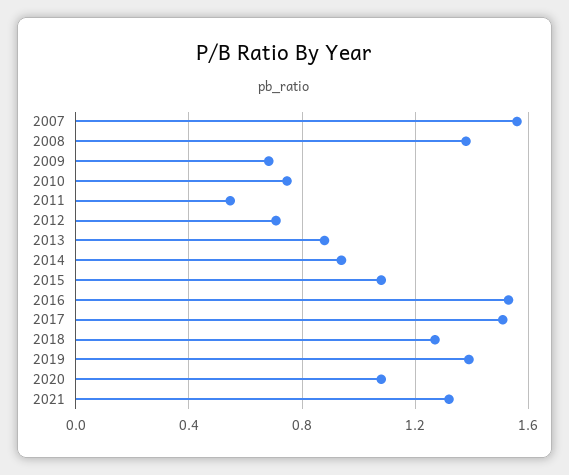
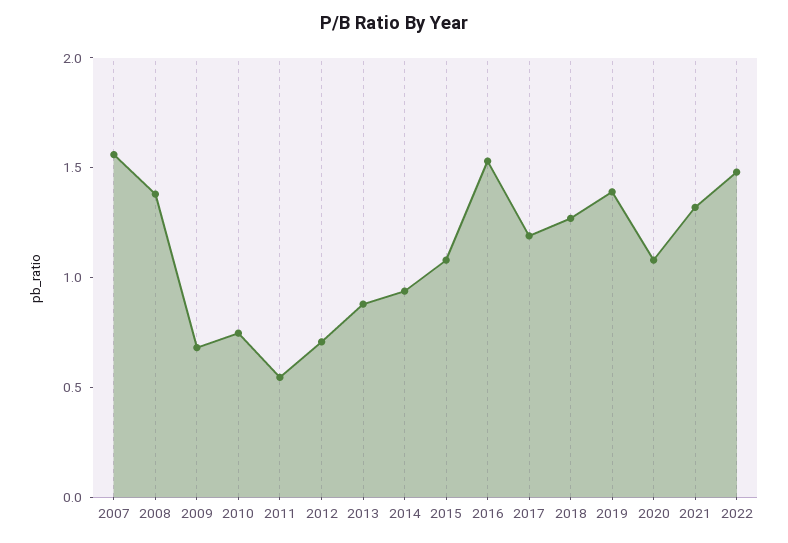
2017: 1.5 -> 1.2
2022: none -> 1.5

